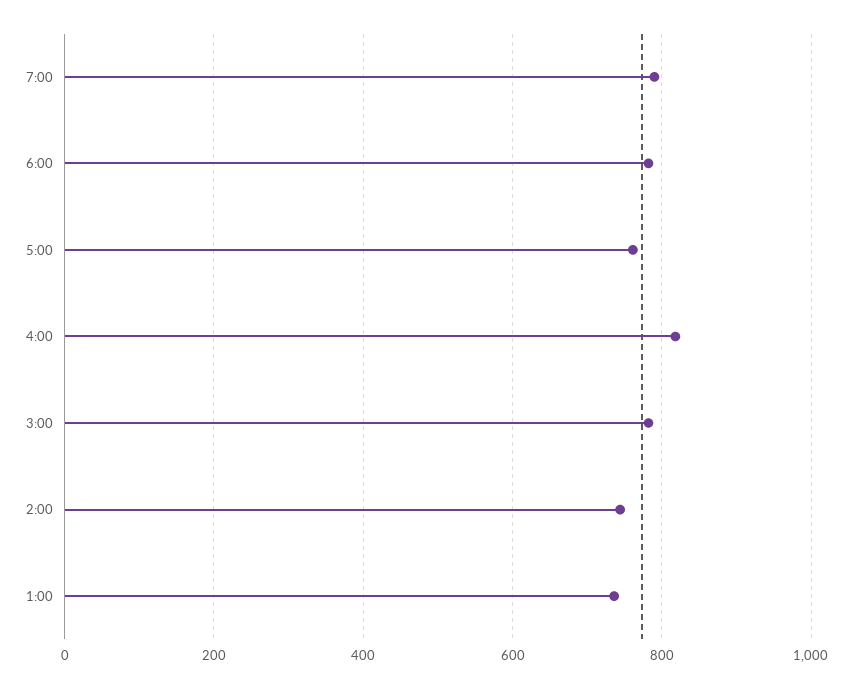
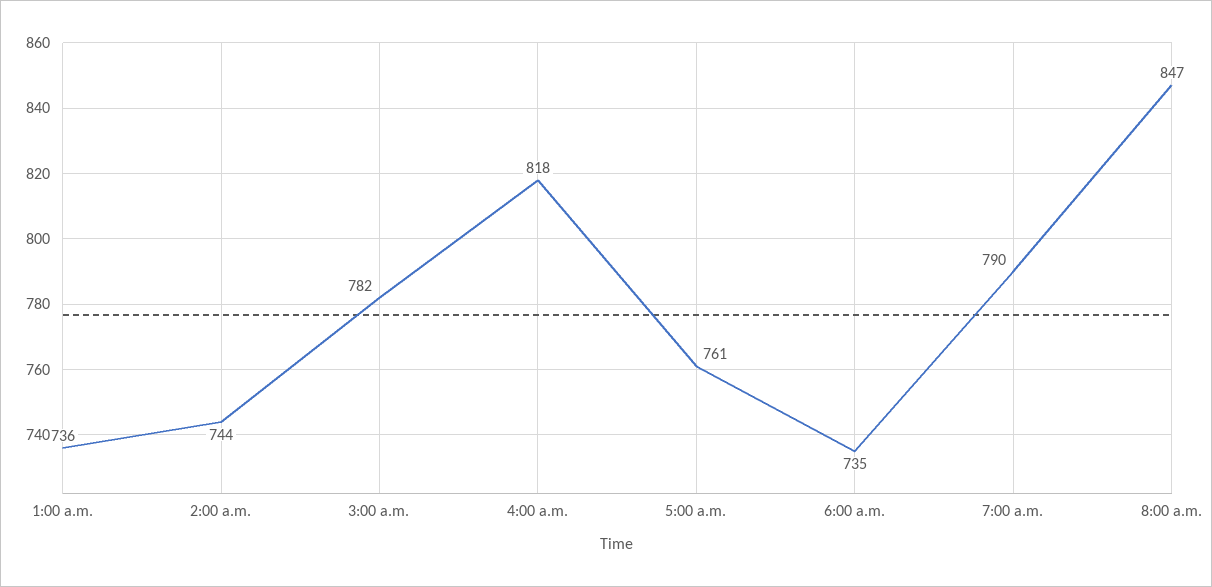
6:00: 780 -> 735
8:00 a.m.: none -> 847

